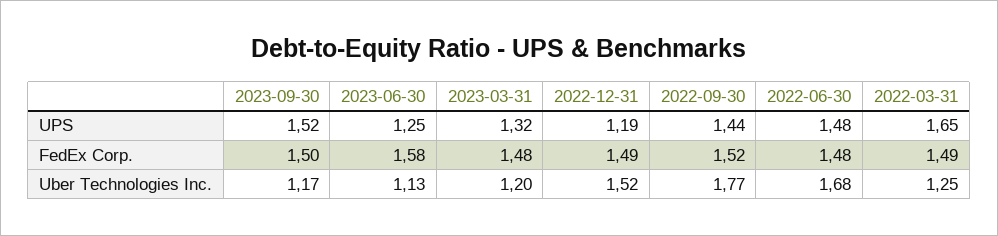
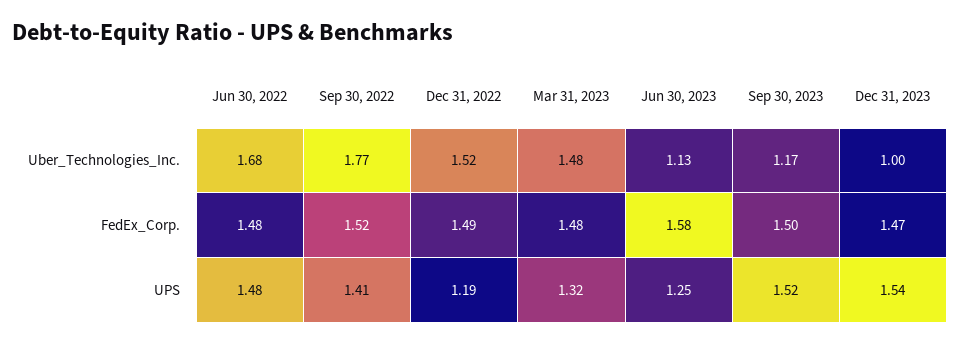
2022-09-30, UPS: 1.44 -> 1.41
2022-03-31, UPS: 1.65 -> none
2022-03-31, FedEx Corp.: 1.49 -> none
2023-03-31, Uber Technologies Inc.: 1.2 -> 1.48
2022-03-31, Uber Technologies Inc.: 1.25 -> none
Dec 31, 2023, Uber Technologies Inc.: none -> 1
Dec 31, 2023, FedEx Corp.: none -> 1.47
Dec 31, 2023, UPS: none -> 1.54

